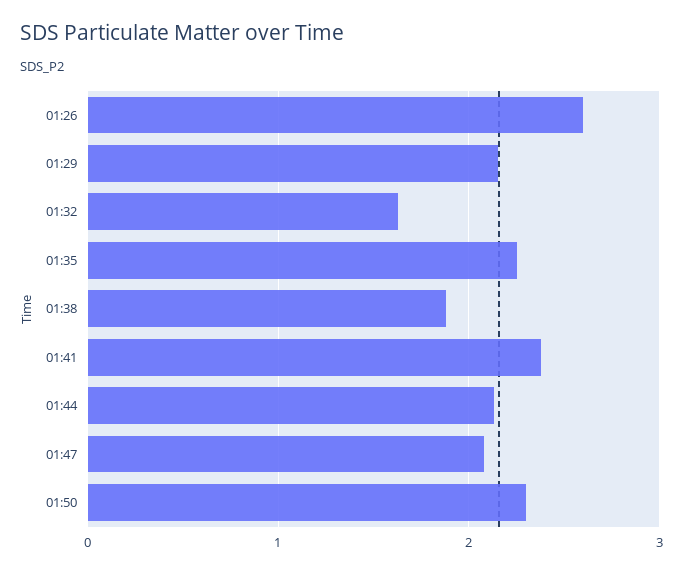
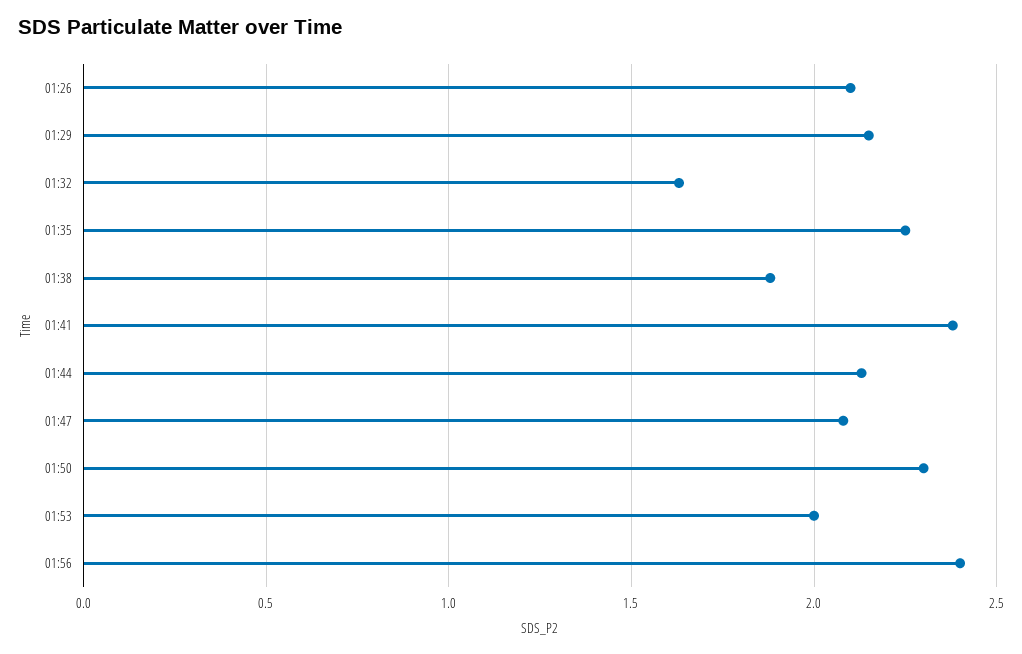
01:26: 2.6 -> 2.1
01:53: none -> 2
01:56: none -> 2.4

